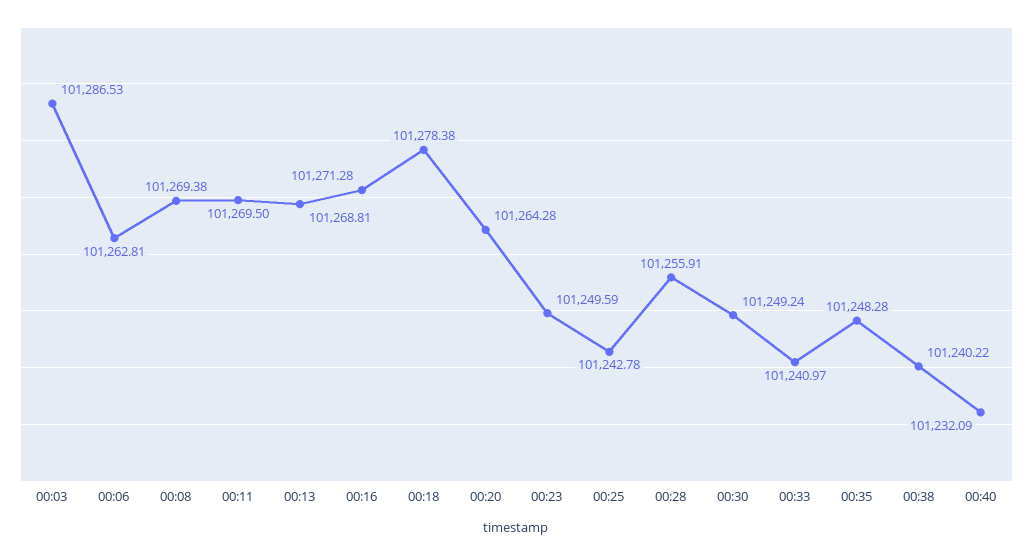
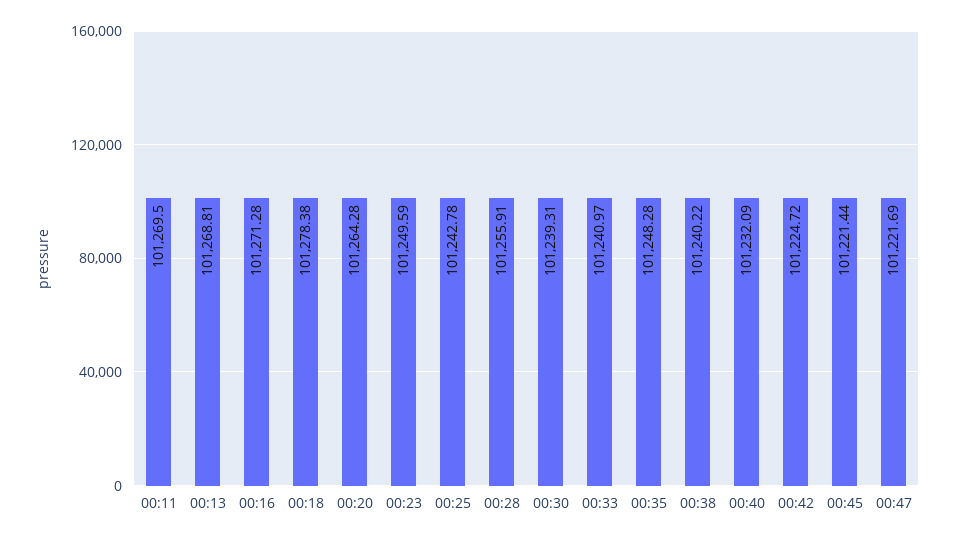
00:03: 101286.53 -> none
00:06: 101262.81 -> none
00:08: 101269.38 -> none
00:30: 101249.24 -> 101239.31
00:42: none -> 101224.72
00:45: none -> 101221.44
00:47: none -> 101221.69

